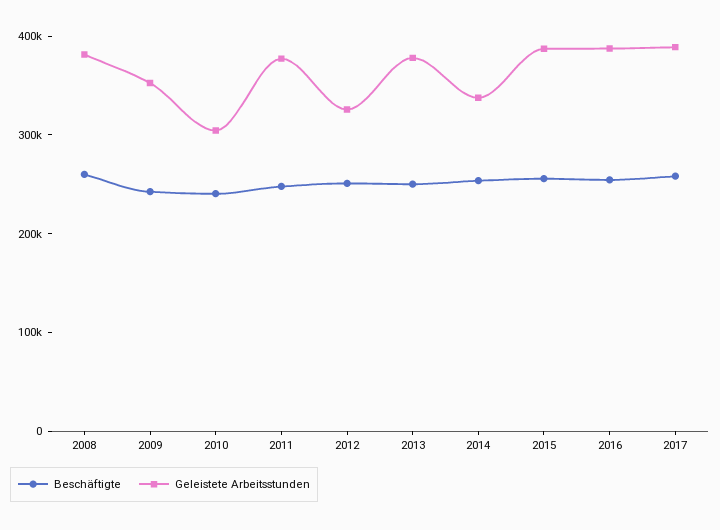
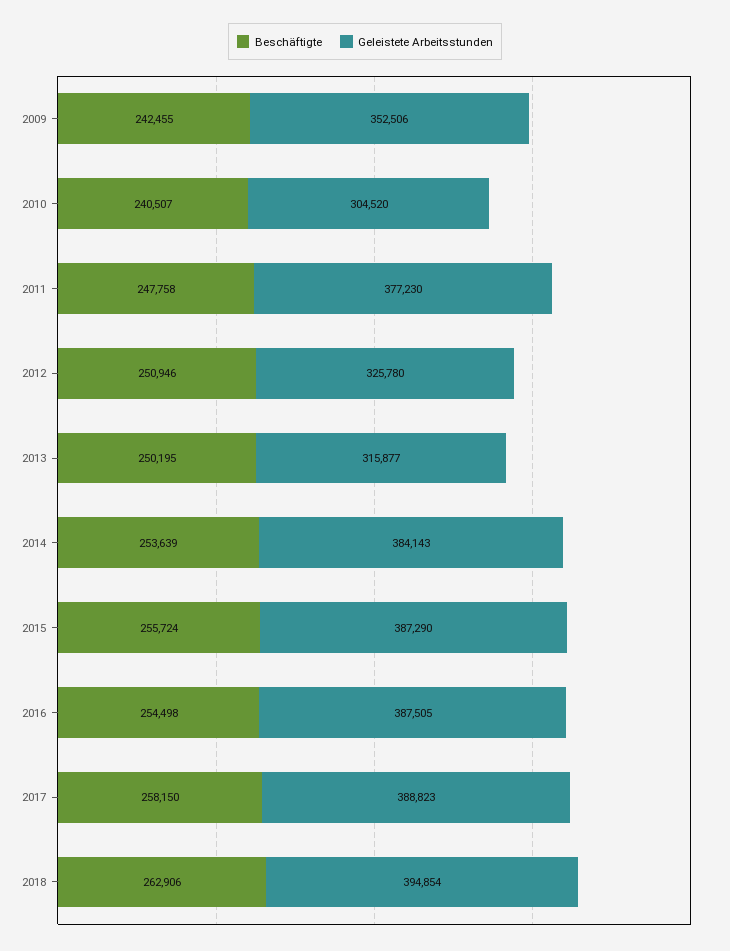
Beschäftigte, 2008: 260000 -> none
Geleistete Arbeitsstunden, 2008: 380000 -> none
Geleistete Arbeitsstunden, 2013: 380000 -> 315877
Geleistete Arbeitsstunden, 2014: 340000 -> 384143
Beschäftigte, 2018: none -> 262906
Geleistete Arbeitsstunden, 2018: none -> 394854

